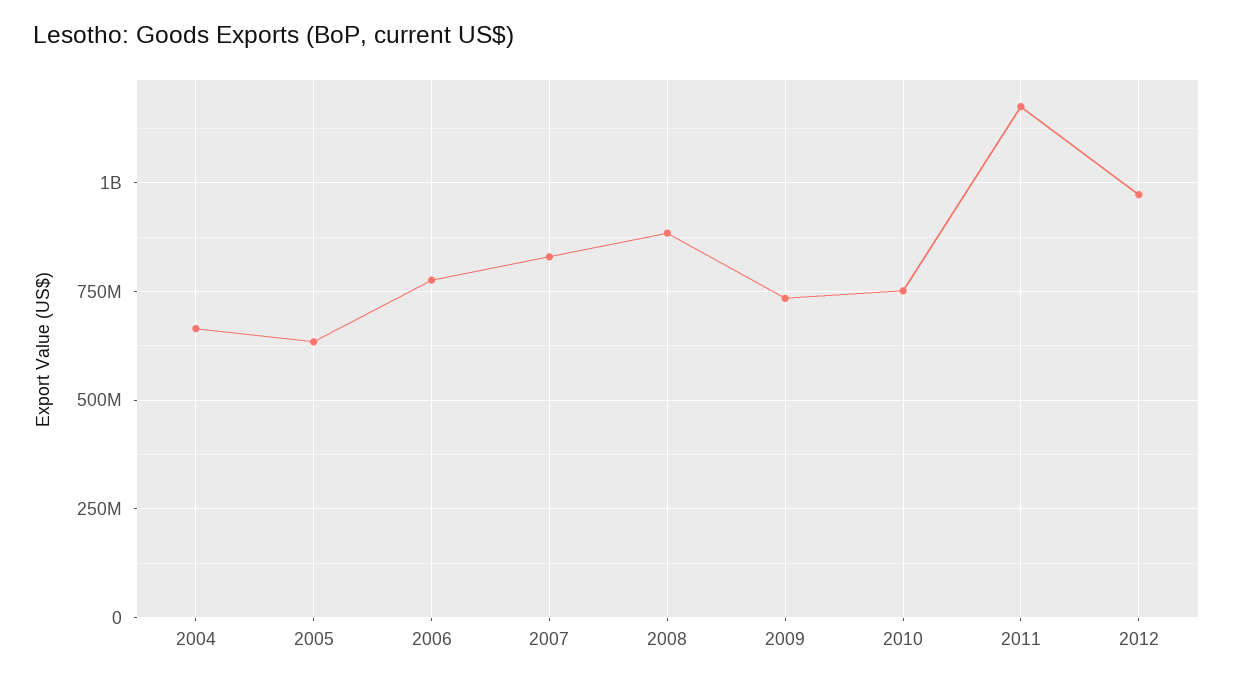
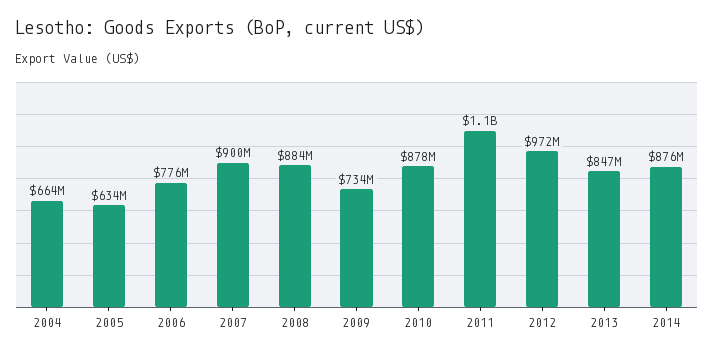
2007: 825000000 -> 900000000
2010: 750000000 -> 878000000
2011: 1175000000 -> 1100000000
2013: none -> 847000000
2014: none -> 876000000

